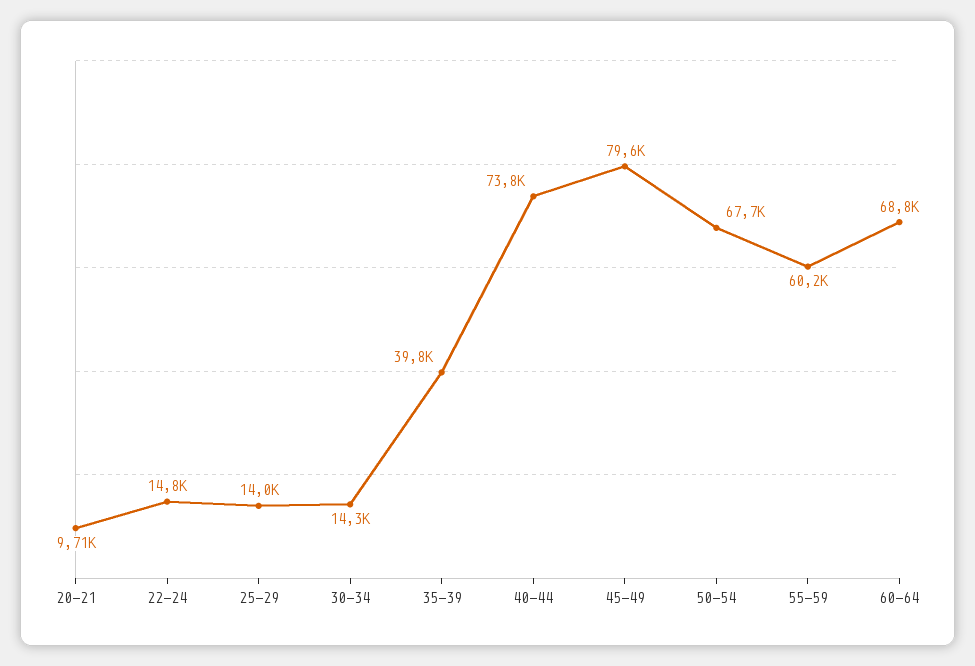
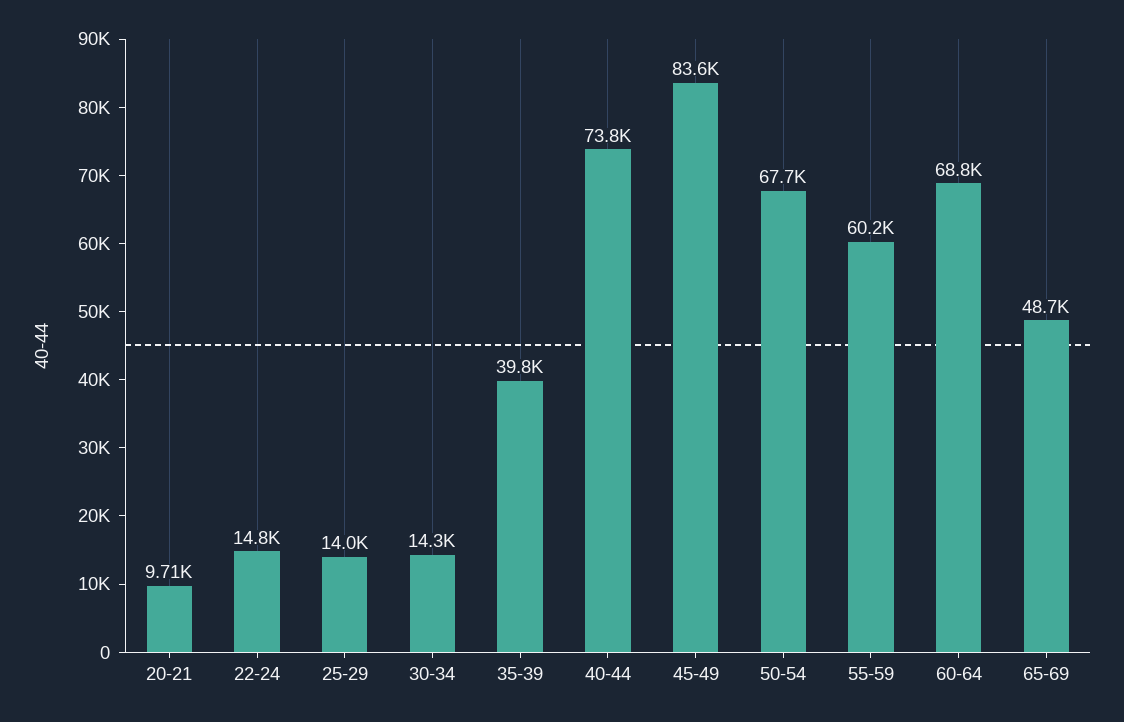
45-49: 79600 -> 83600
65-69: none -> 48700

